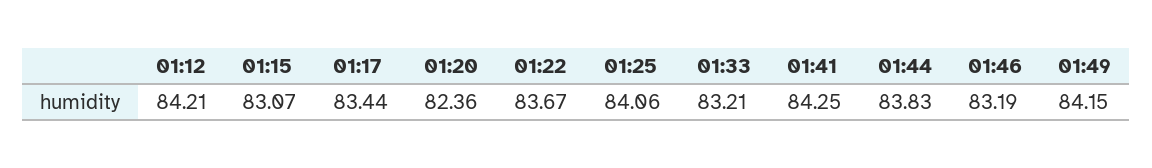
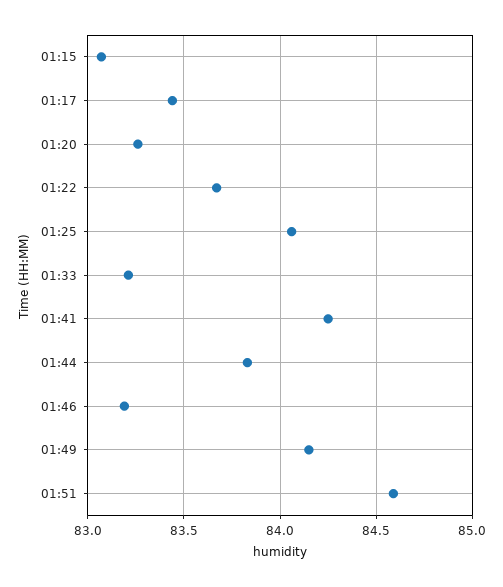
01:12: 84.21 -> none
01:20: 82.36 -> 83.25
01:51: none -> 84.6

